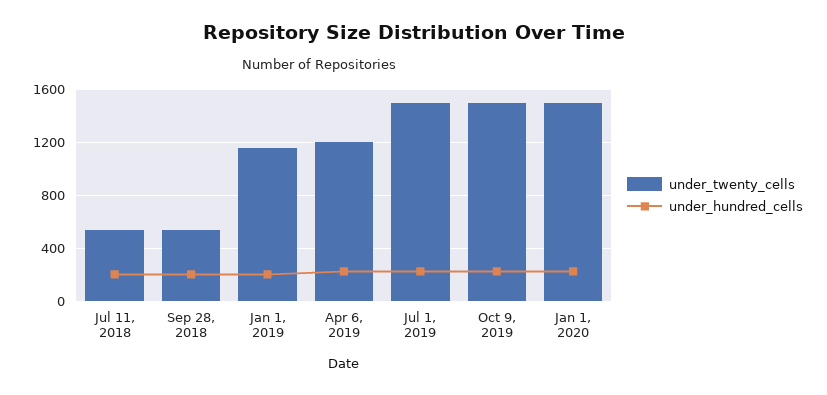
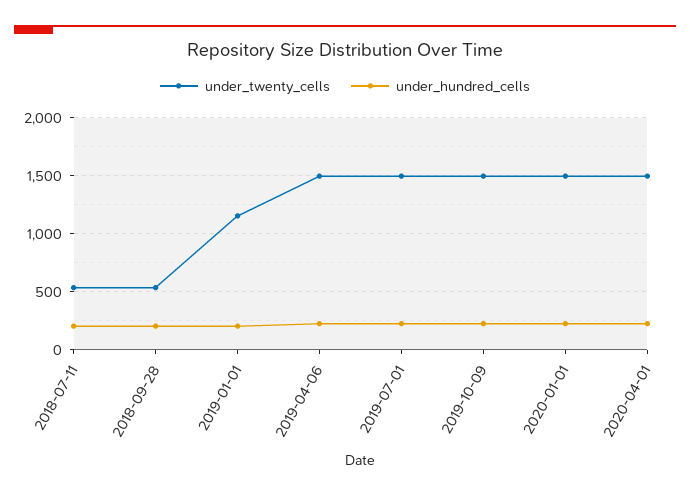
under_twenty_cells, Apr 6, 2019: 1200 -> 1500
under_twenty_cells, 2020-04-01: none -> 1500
under_hundred_cells, 2020-04-01: none -> 200

